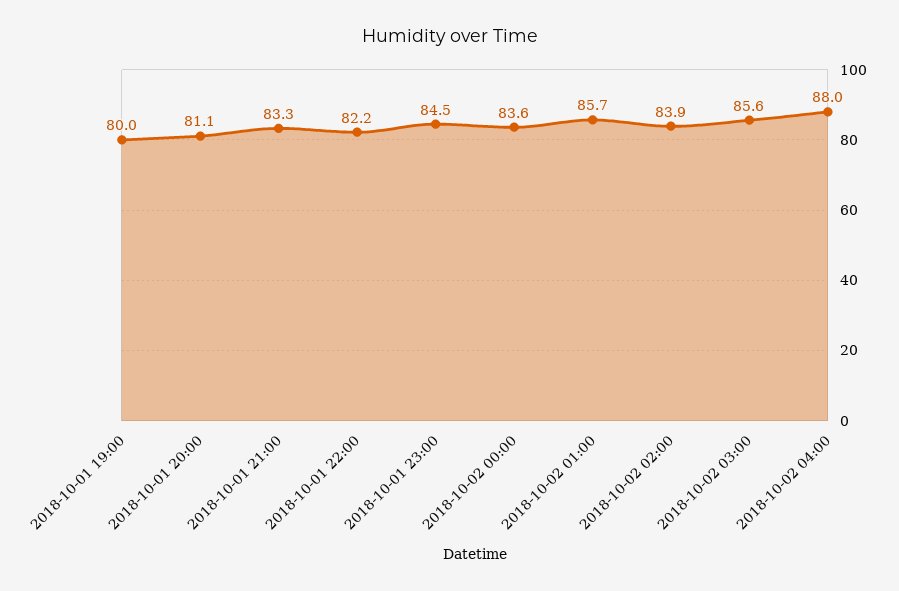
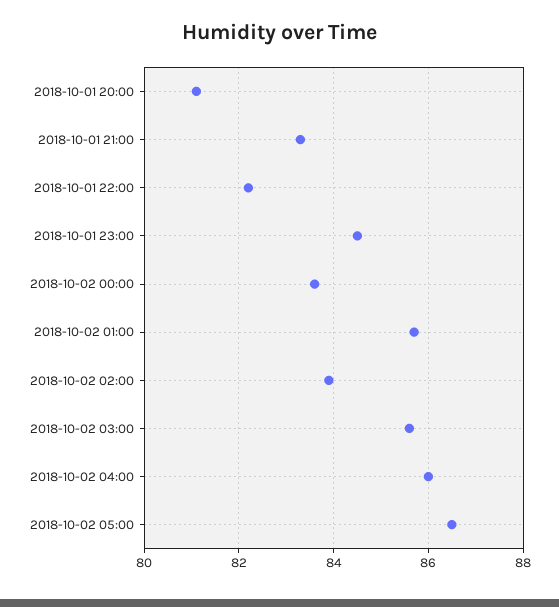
2018-10-01 19:00: 80 -> none
2018-10-02 04:00: 88 -> 86
2018-10-02 05:00: none -> 86.5

